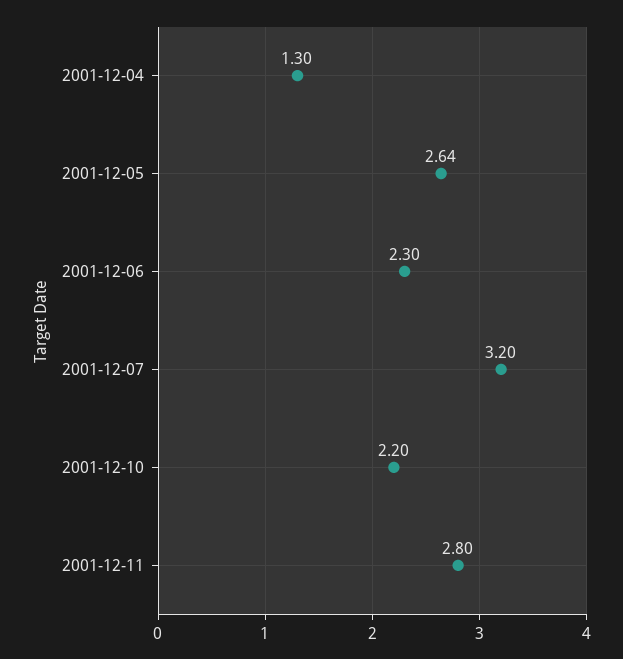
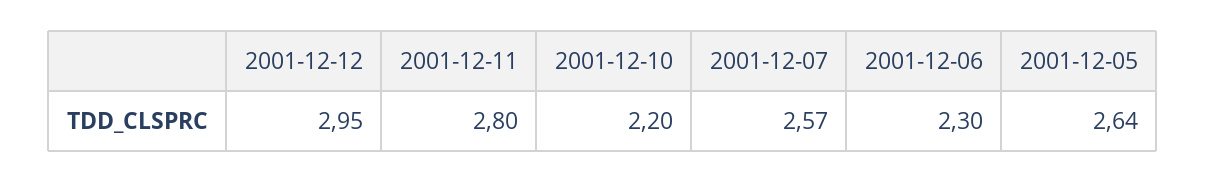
2001-12-04: 1.3 -> none
2001-12-07: 3.2 -> 2.57
2001-12-12: none -> 2.95

